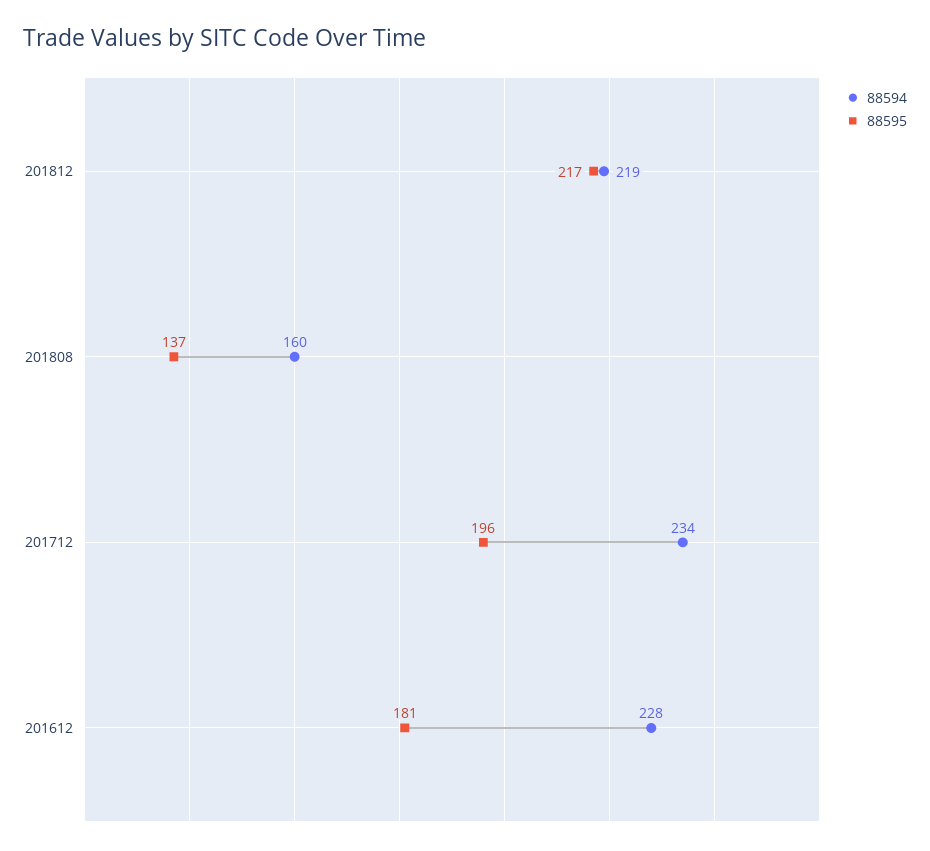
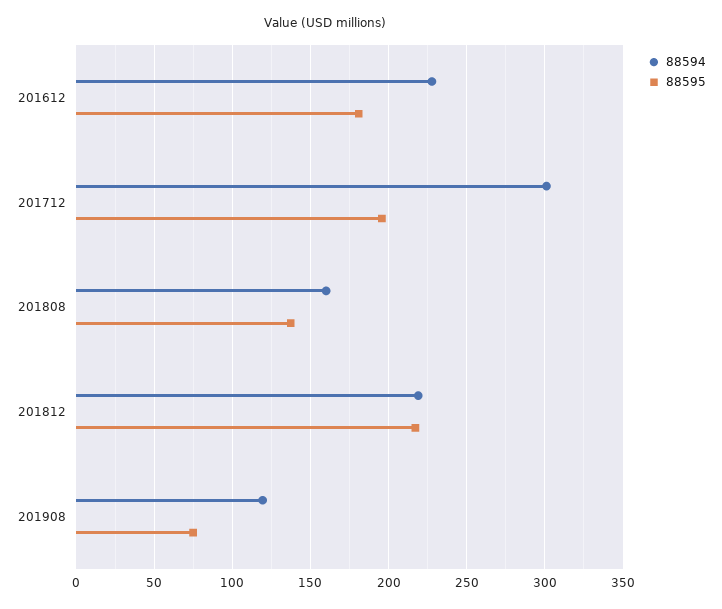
88594, 201712: 234 -> 300
88594, 201908: none -> 120
88595, 201908: none -> 75

